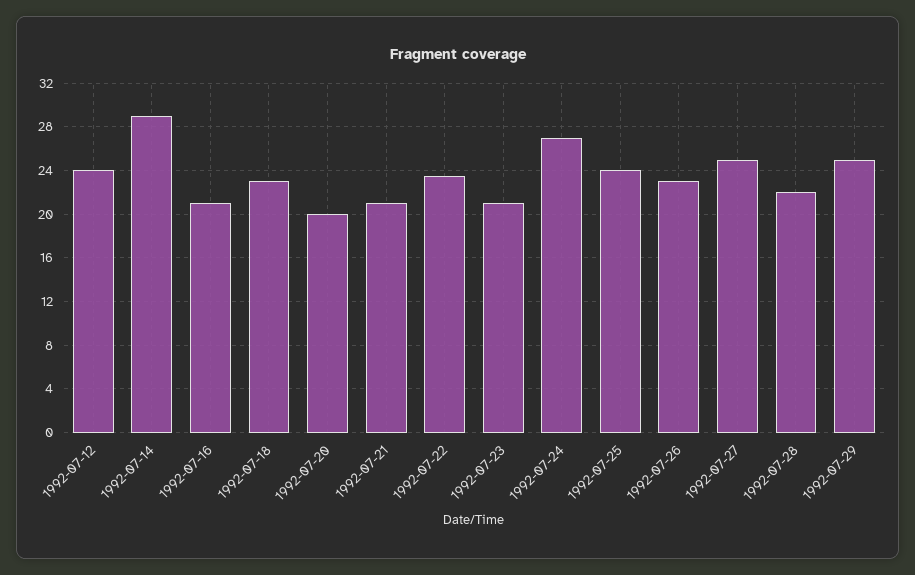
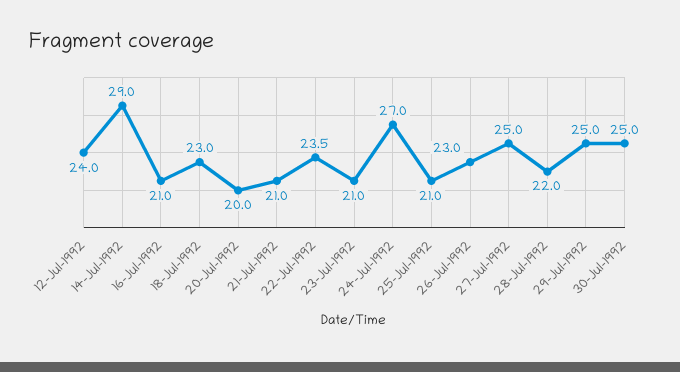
1992-07-25: 24 -> 21
30-Jul-1992: none -> 25

